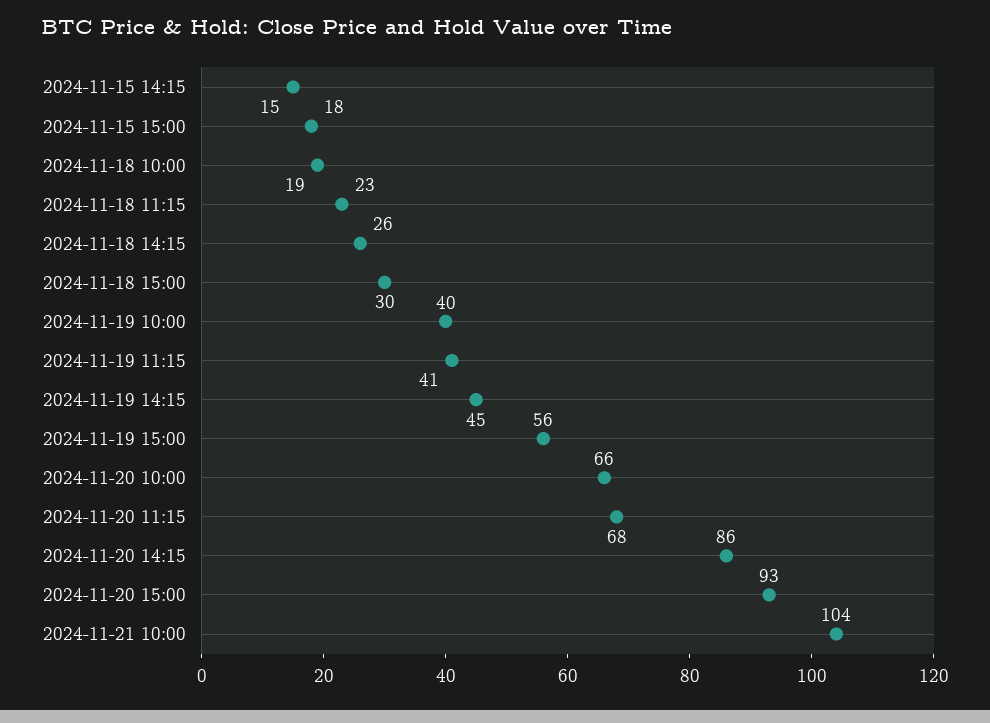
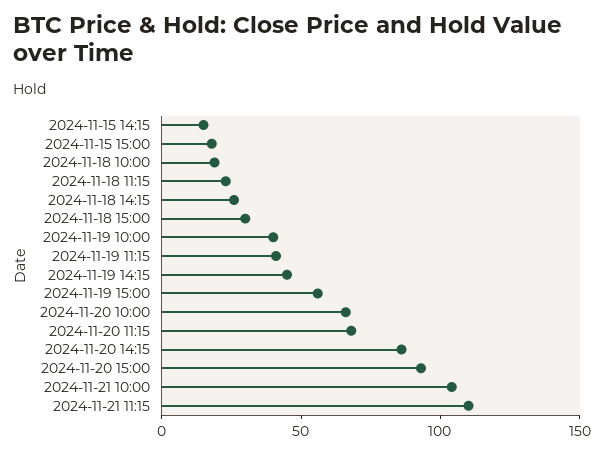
2024-11-21 11:15: none -> 110

